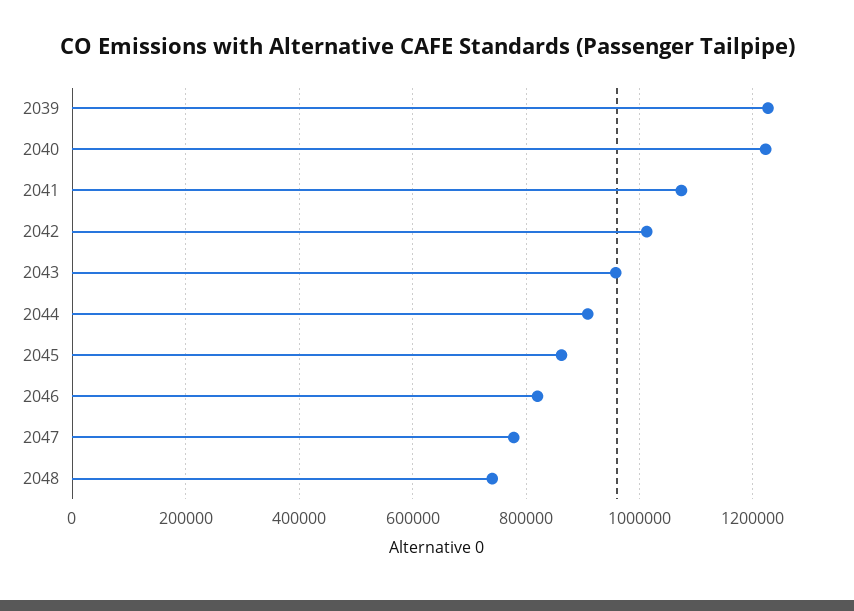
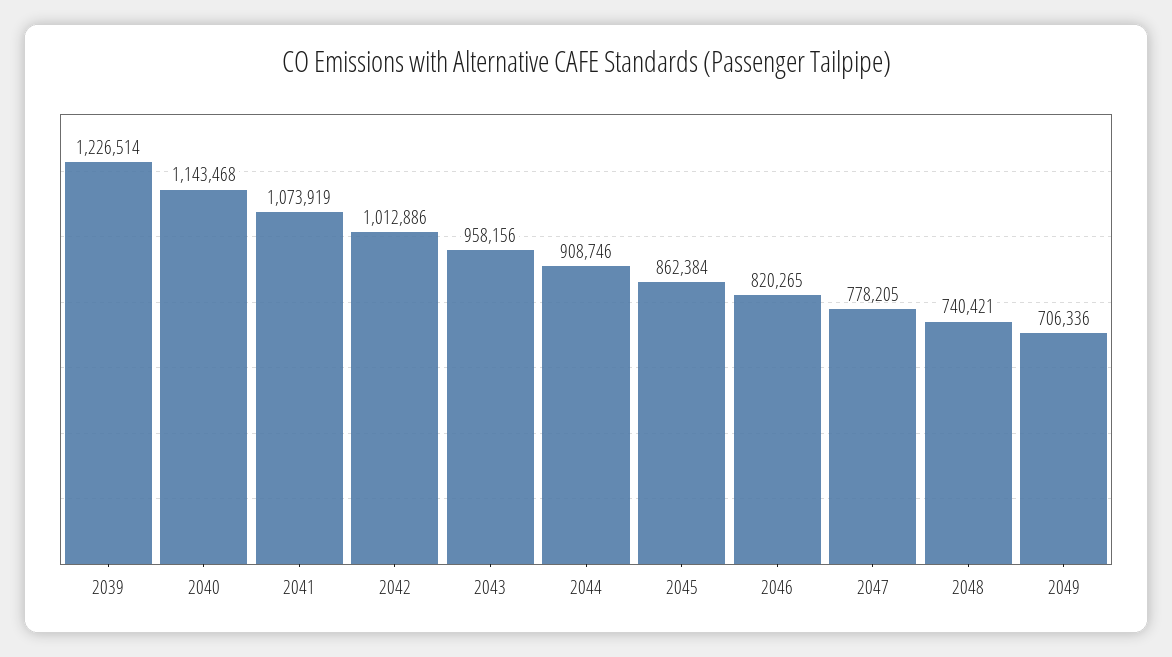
2040: 1220000 -> 1143468
2049: none -> 706336

